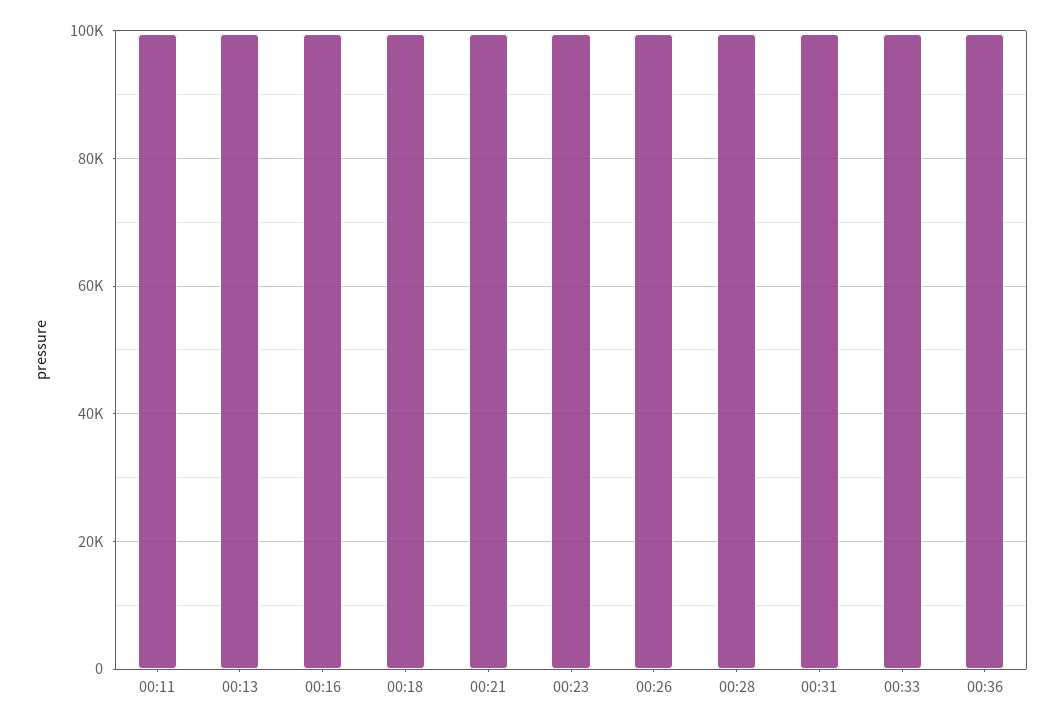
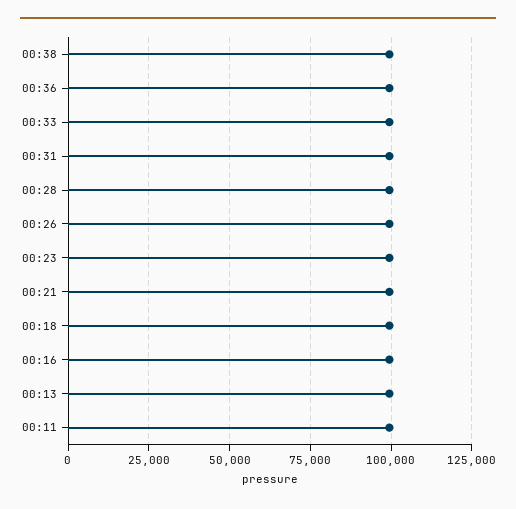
00:38: none -> 100000

